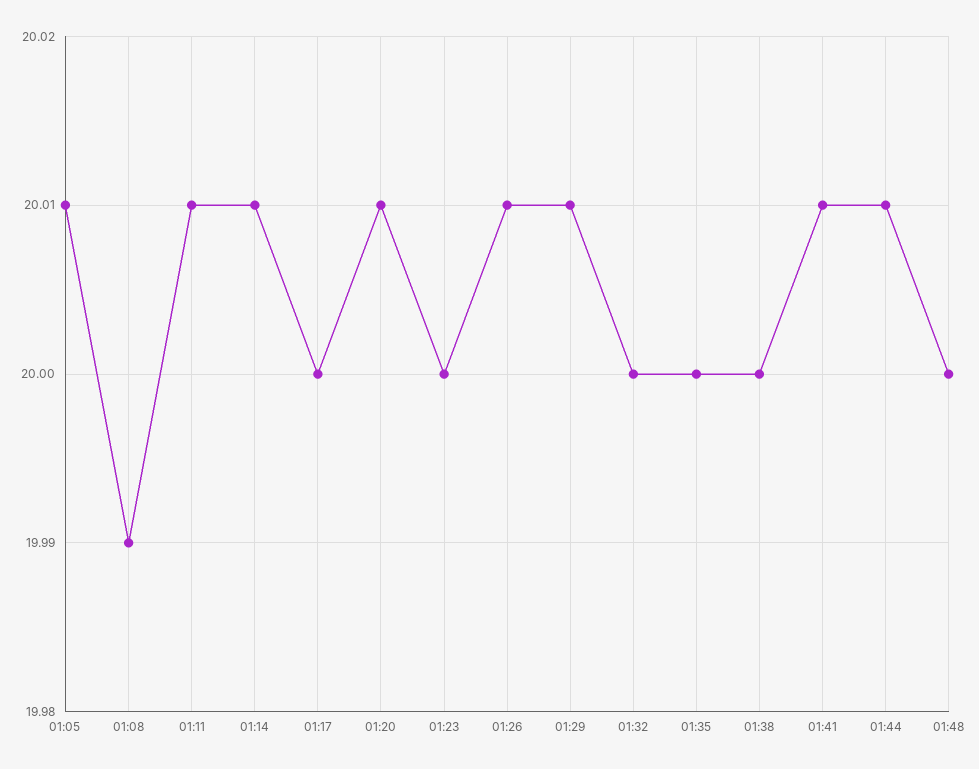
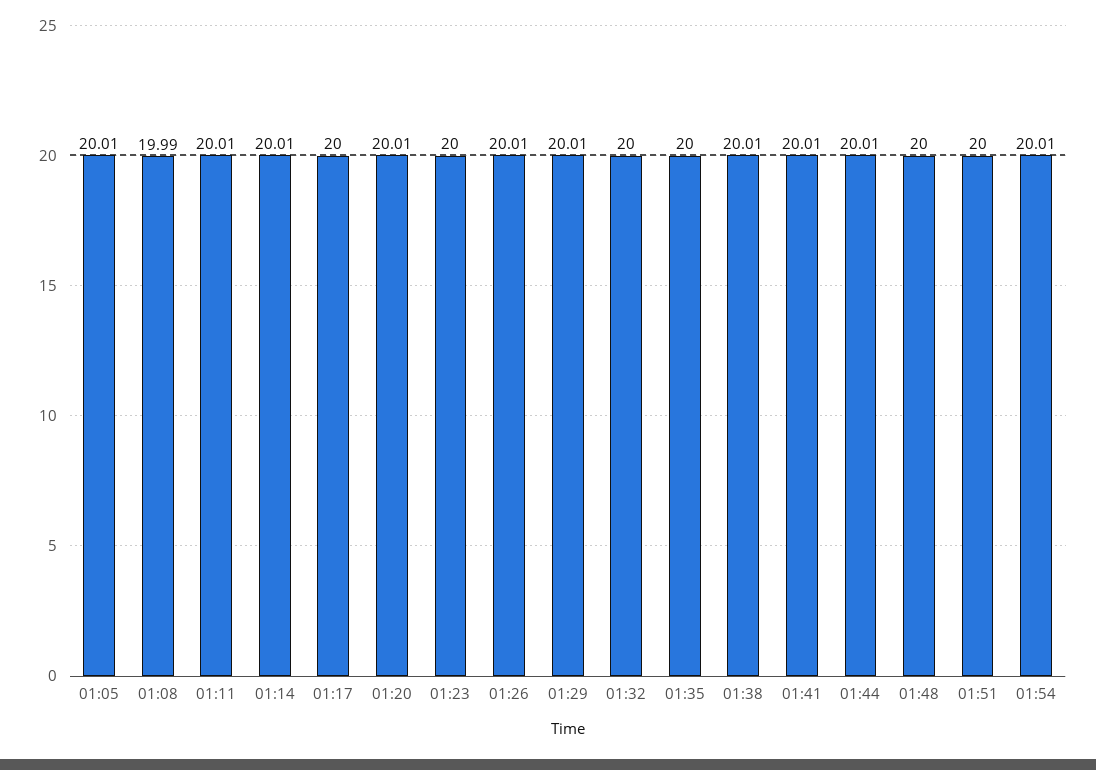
01:38: 20 -> 20.01
01:51: none -> 20
01:54: none -> 20.01

